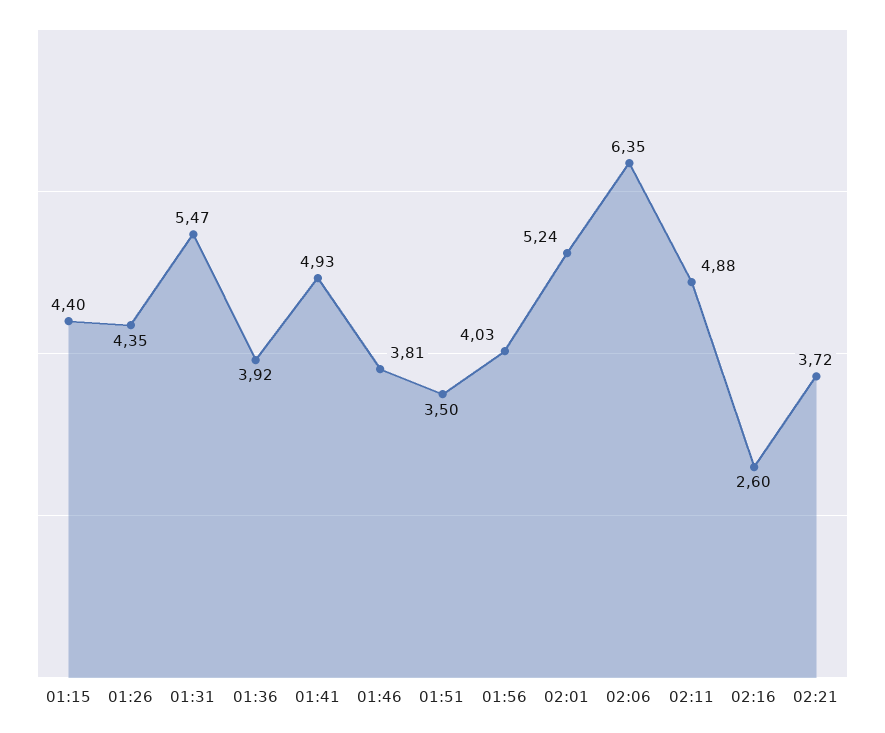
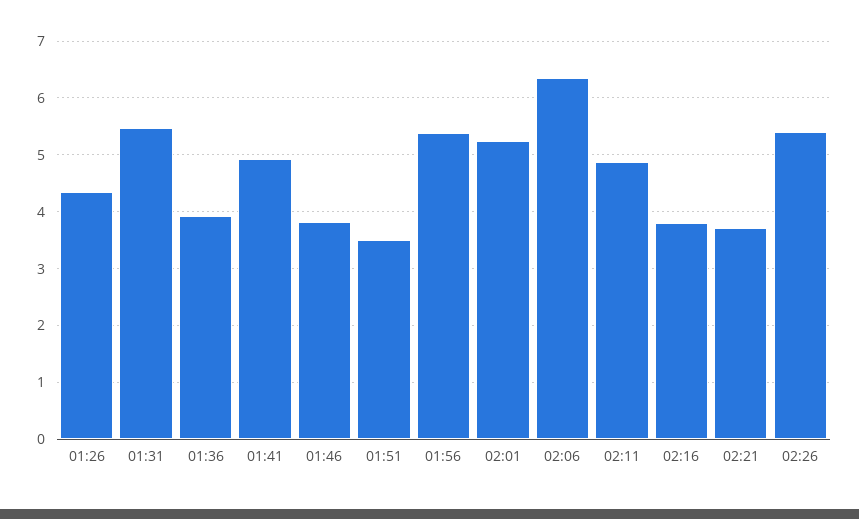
01:15: 4.4 -> none
01:56: 4.03 -> 5.4
02:16: 2.6 -> 3.8
02:26: none -> 5.4

